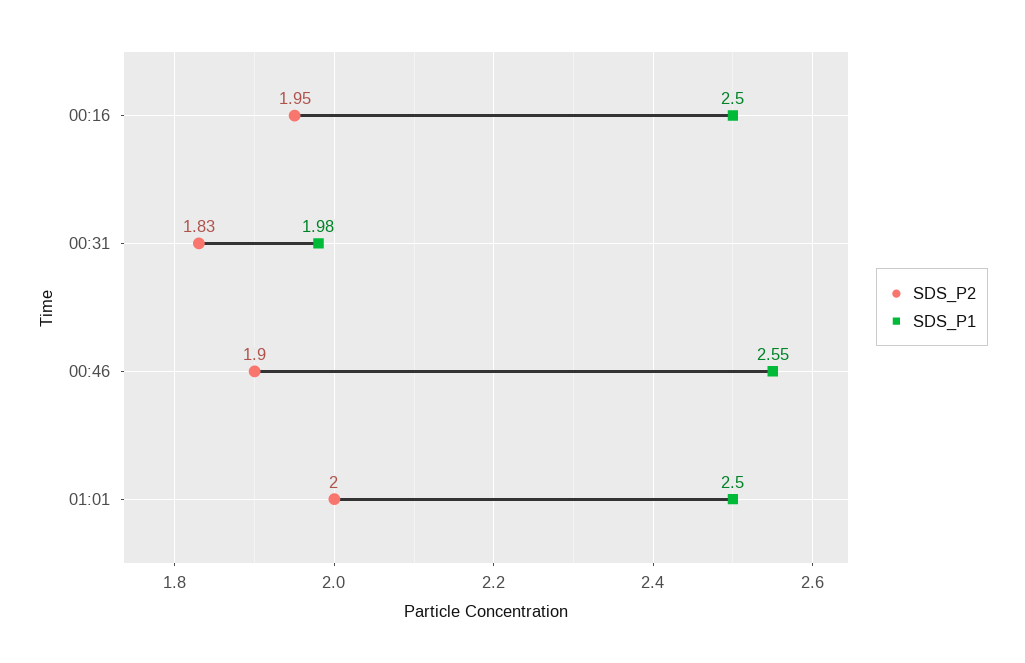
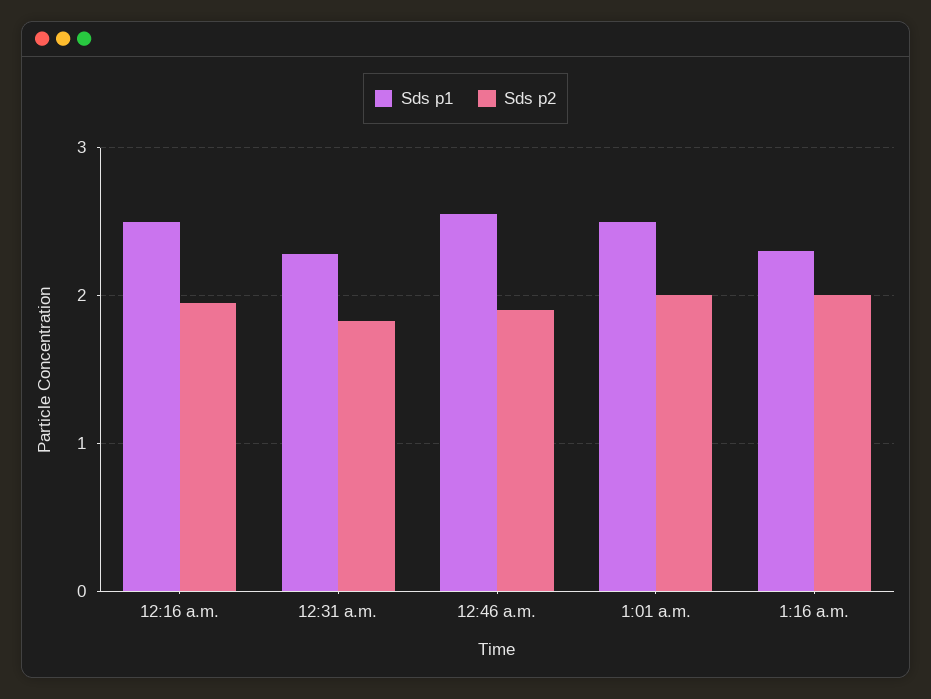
SDS_P1, 00:31: 1.98 -> 2.3
SDS_P1, 1:16 a.m.: none -> 2.3
SDS_P2, 1:16 a.m.: none -> 2

